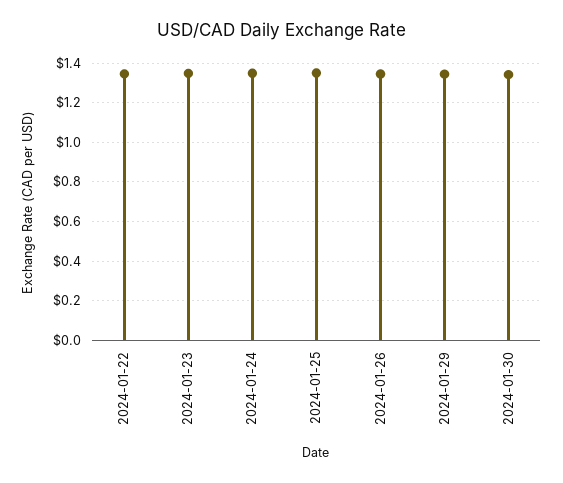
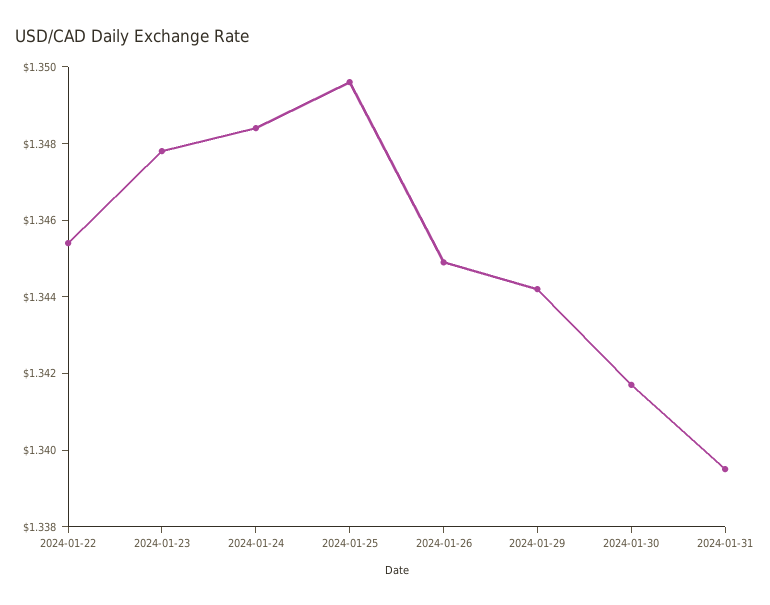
2024-01-31: none -> 1.3395

